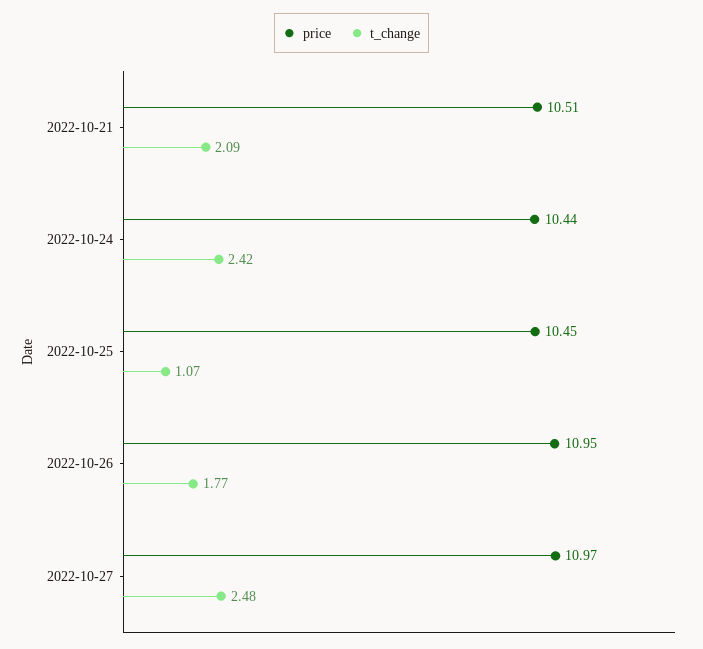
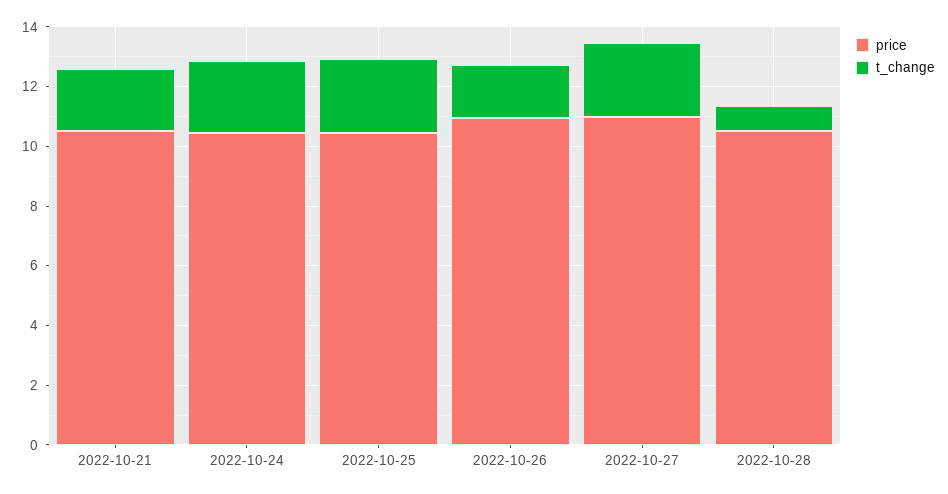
t_change, 2022-10-25: 1.07 -> 2.5
price, 2022-10-28: none -> 10.5
t_change, 2022-10-28: none -> 1

